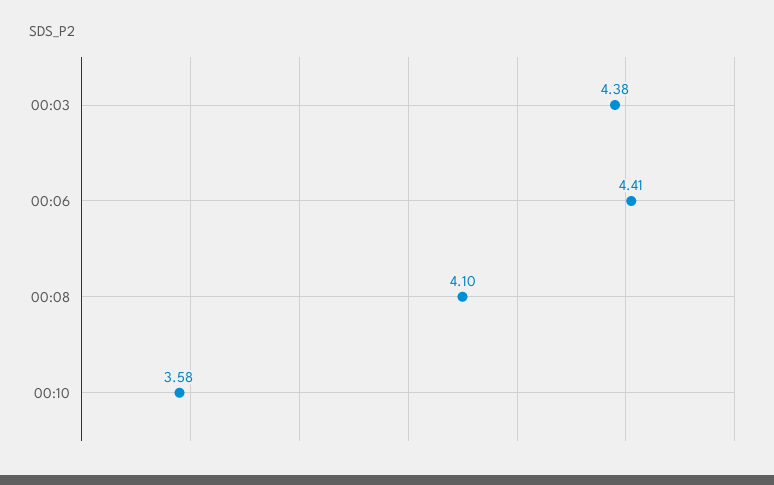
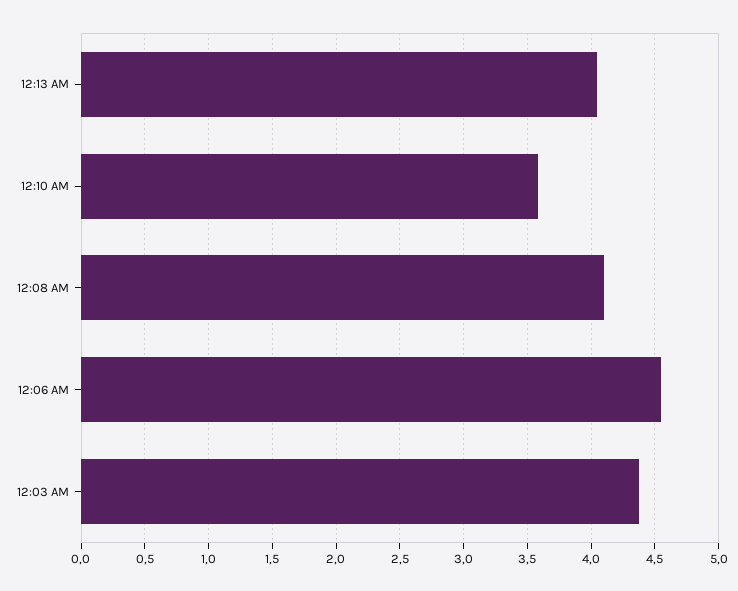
00:06: 4.41 -> 4.55
12:13 AM: none -> 4.05

